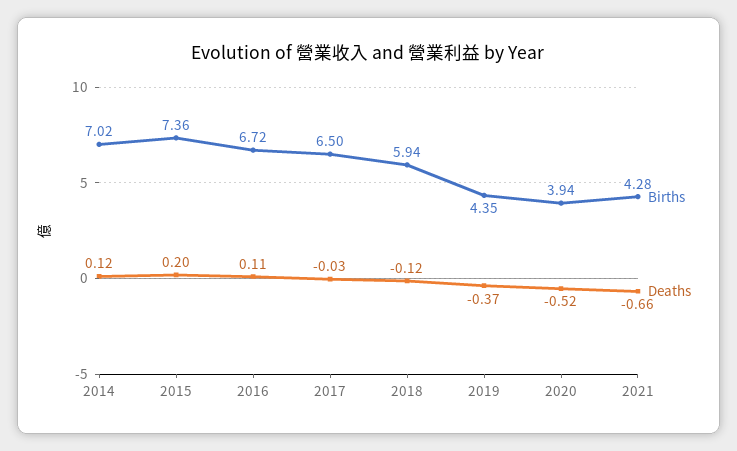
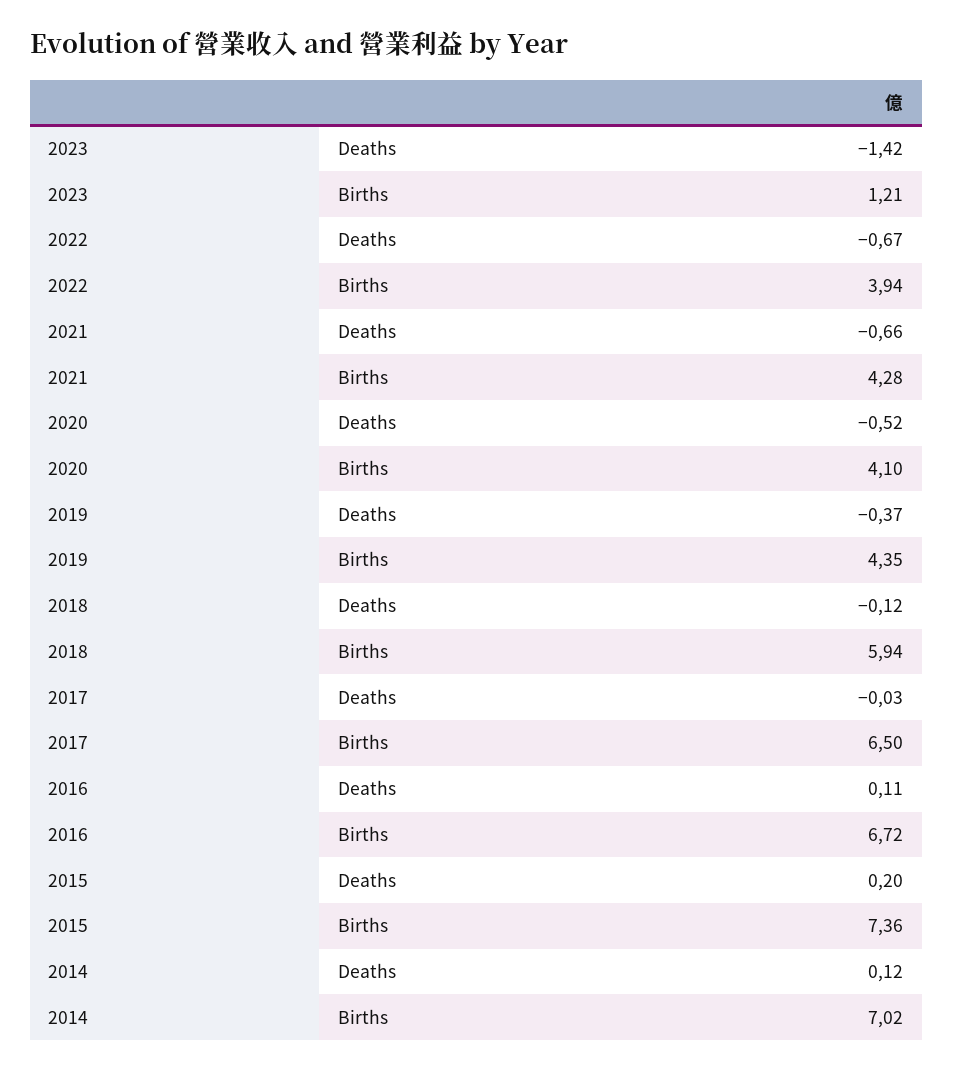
Births, 2020: 3.94 -> 4.1
Deaths, 2023: none -> -1.42
Births, 2023: none -> 1.21
Deaths, 2022: none -> -0.67
Births, 2022: none -> 3.94

